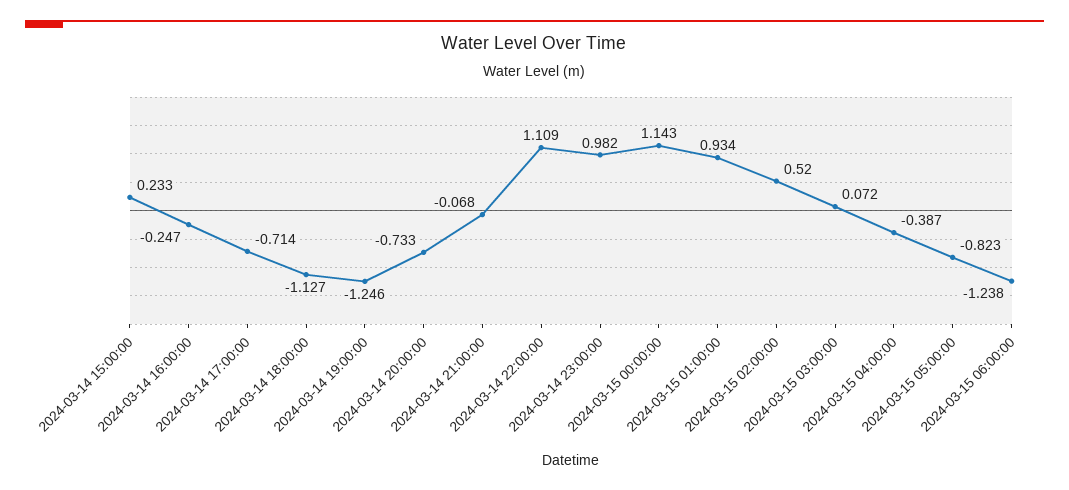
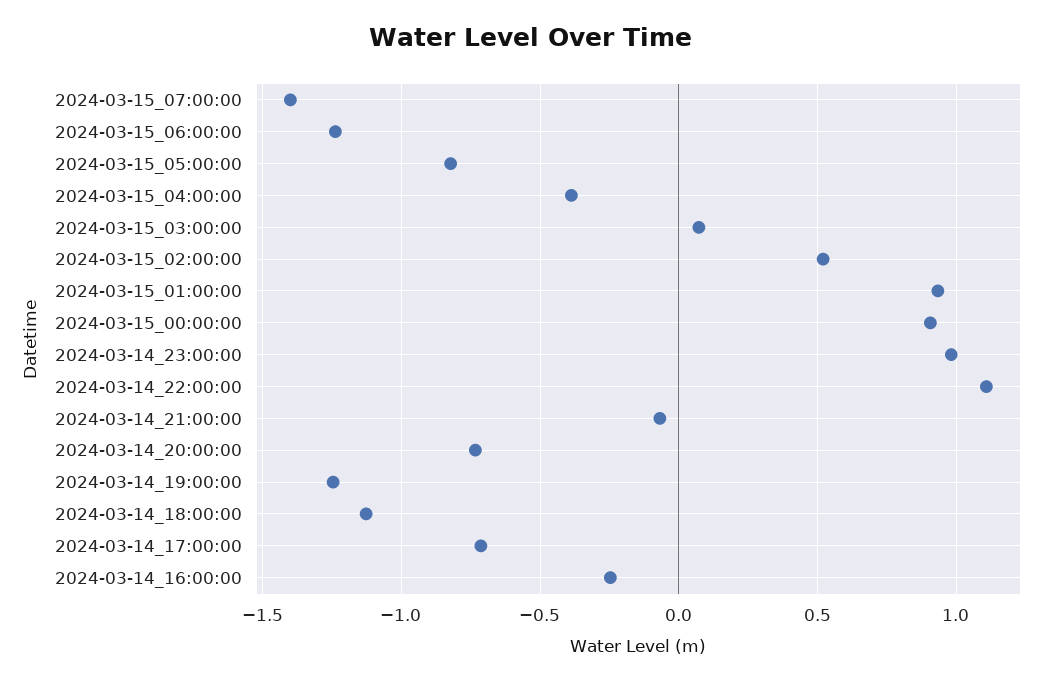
2024-03-14 15:00:00: 0.233 -> none
2024-03-15 00:00:00: 1.143 -> 0.9
2024-03-15_07:00:00: none -> -1.4

